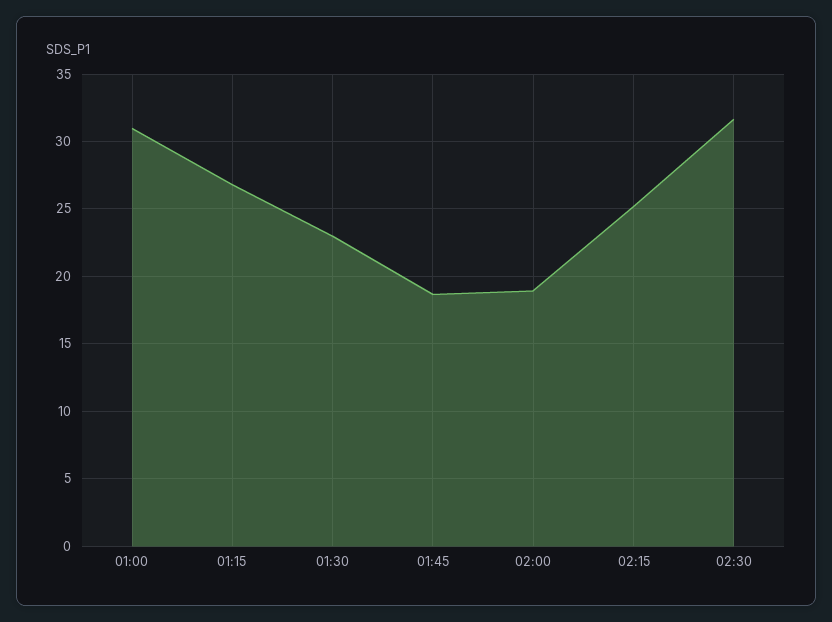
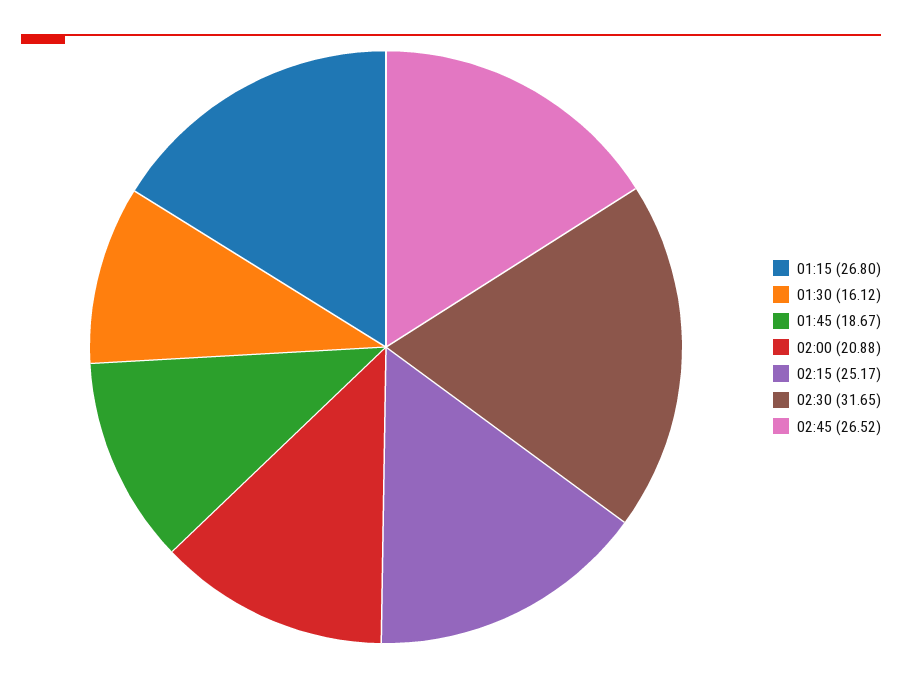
01:00: 31 -> none
01:30: 23 -> 16.12
02:00: 19 -> 20.88
02:45: none -> 26.52

